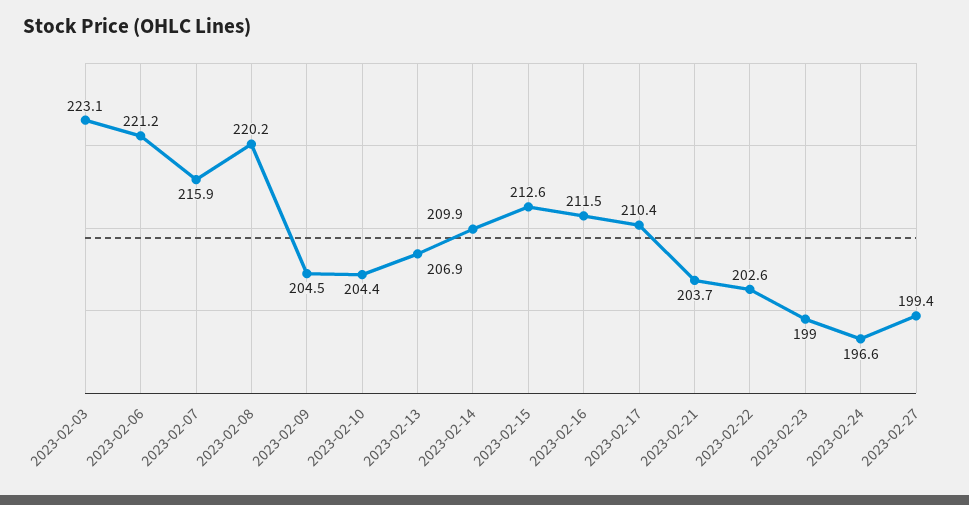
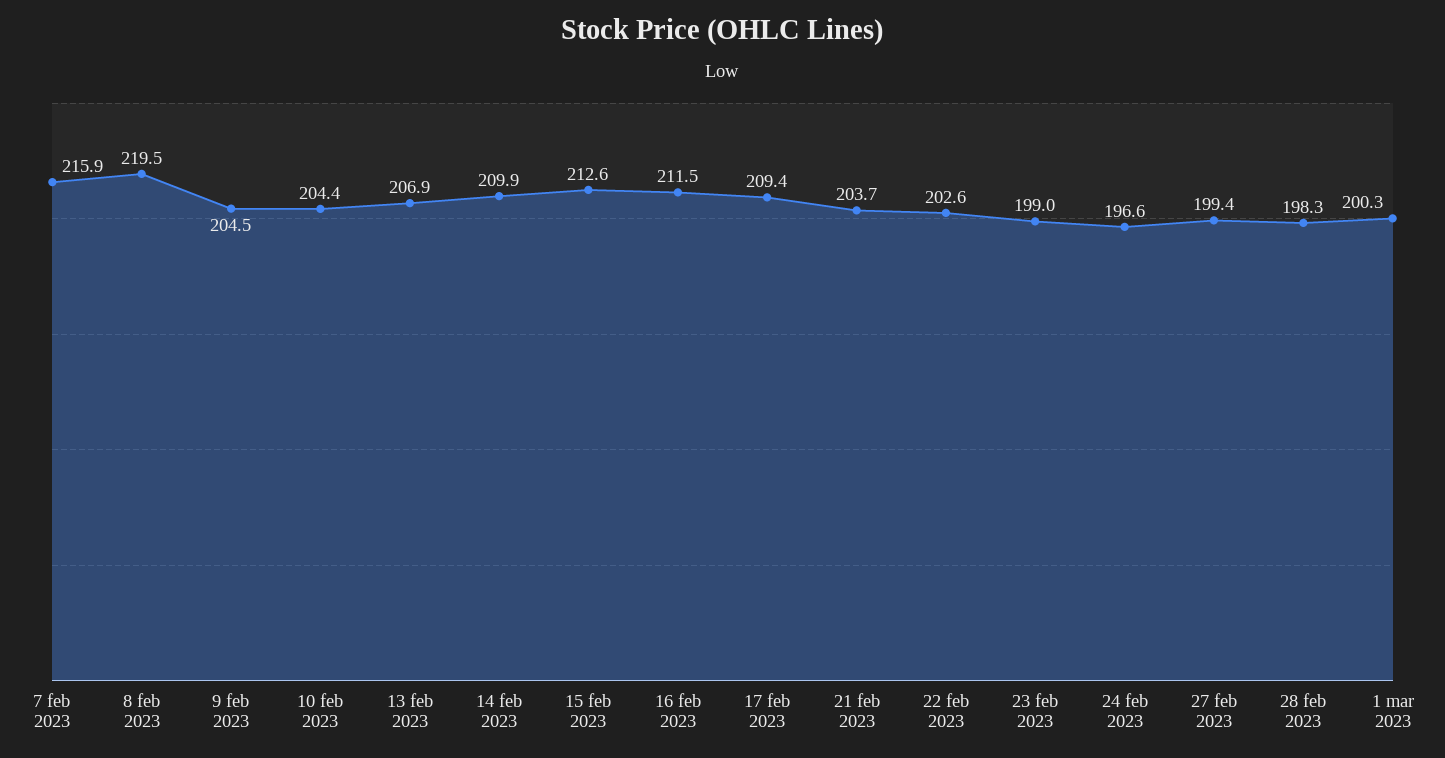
2023-02-03: 223.1 -> none
2023-02-06: 221.2 -> none
2023-02-08: 220.2 -> 219.5
2023-02-17: 210.4 -> 209.4
28 feb 2023: none -> 198.3
1 mar 2023: none -> 200.3

